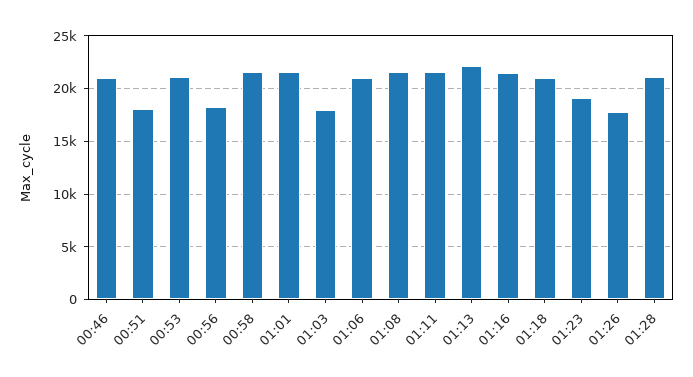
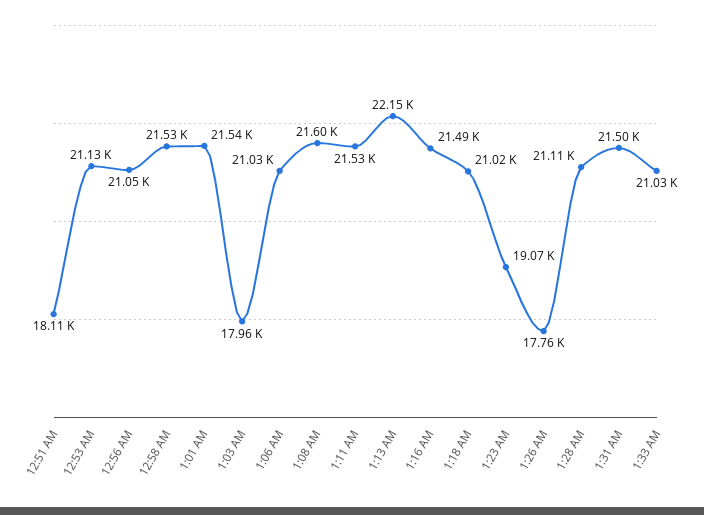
00:46: 21000 -> none
00:56: 18000 -> 21050
1:31 AM: none -> 21500
1:33 AM: none -> 21030

